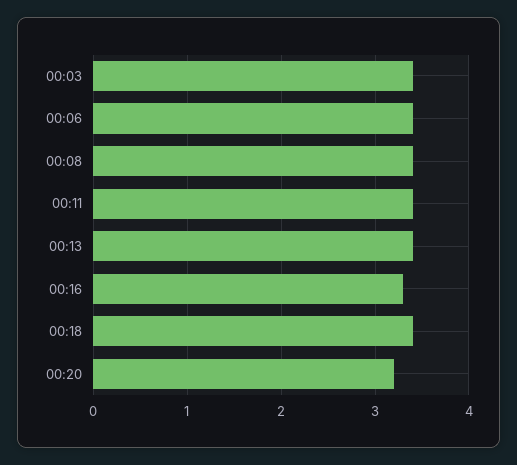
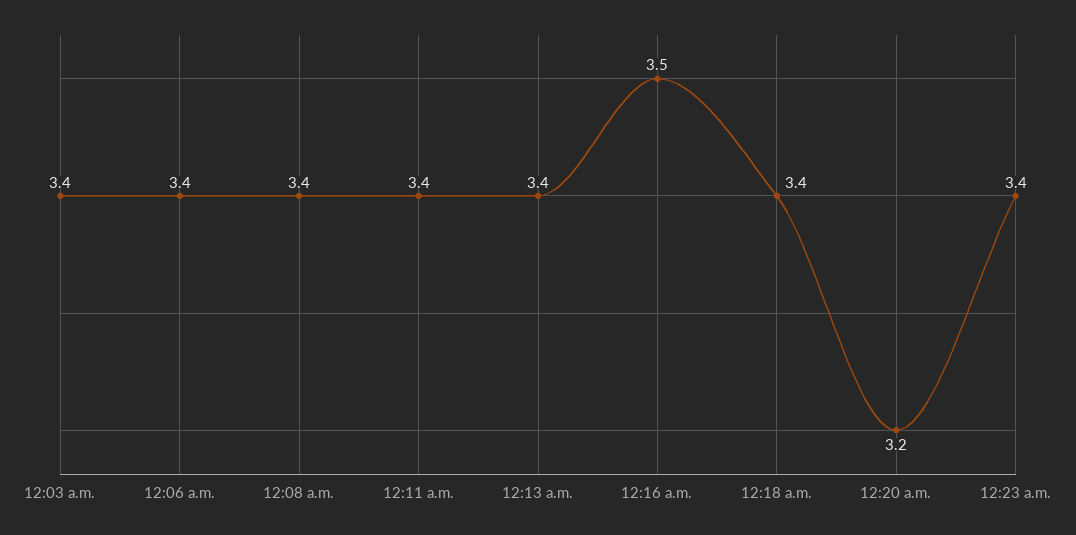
00:16: 3.3 -> 3.5
12:23 a.m.: none -> 3.4

